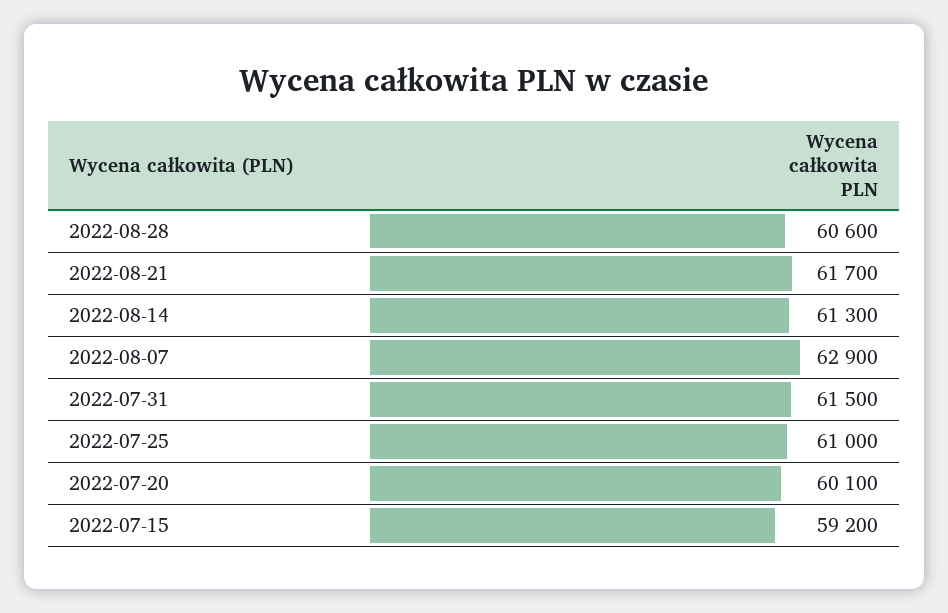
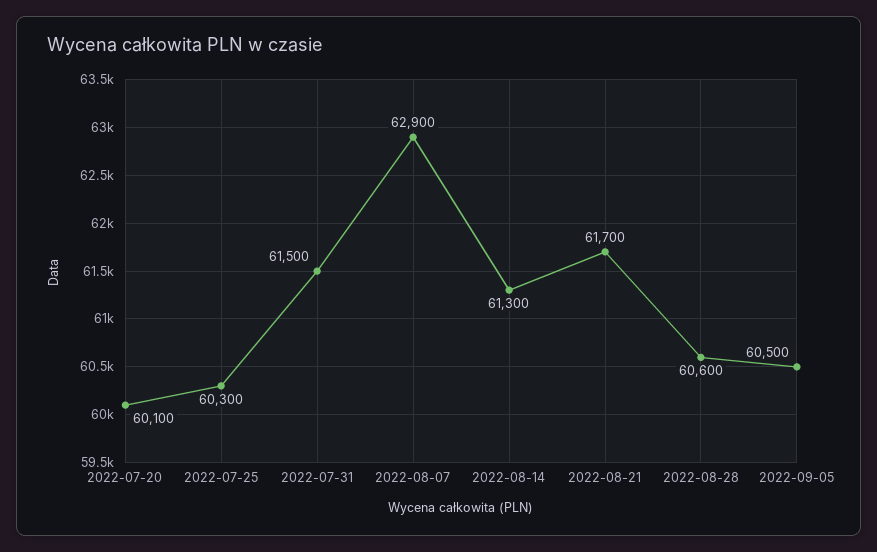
2022-07-25: 61000 -> 60300
2022-07-15: 59200 -> none
2022-09-05: none -> 60500

